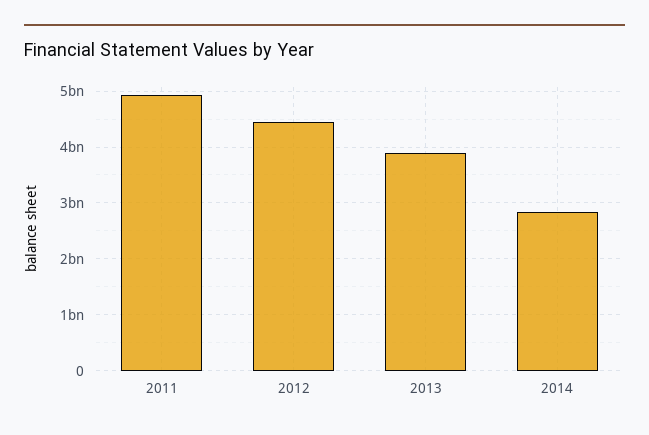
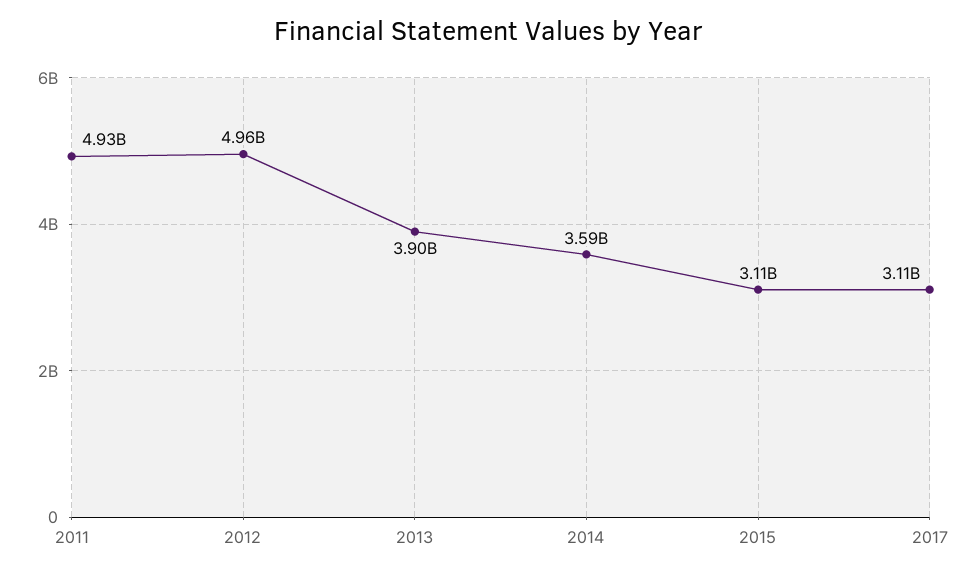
2012: 4400000000 -> 4960000000
2014: 2800000000 -> 3590000000
2015: none -> 3110000000
2017: none -> 3110000000

